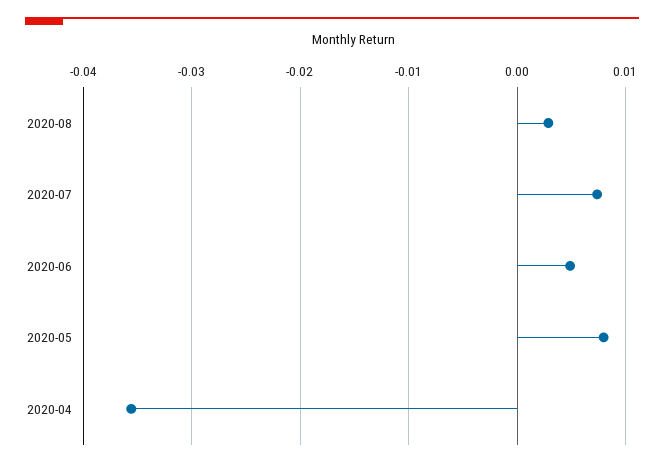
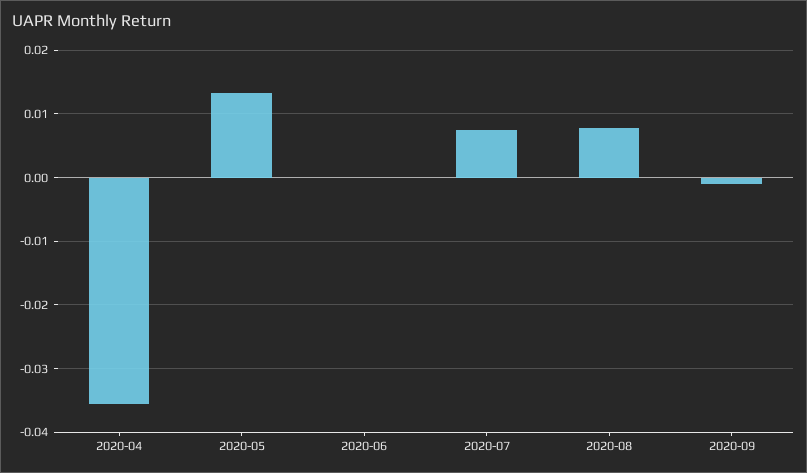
2020-08: 0.003 -> 0.008
2020-06: 0.005 -> 0
2020-05: 0.008 -> 0.013
2020-09: none -> -0.001

